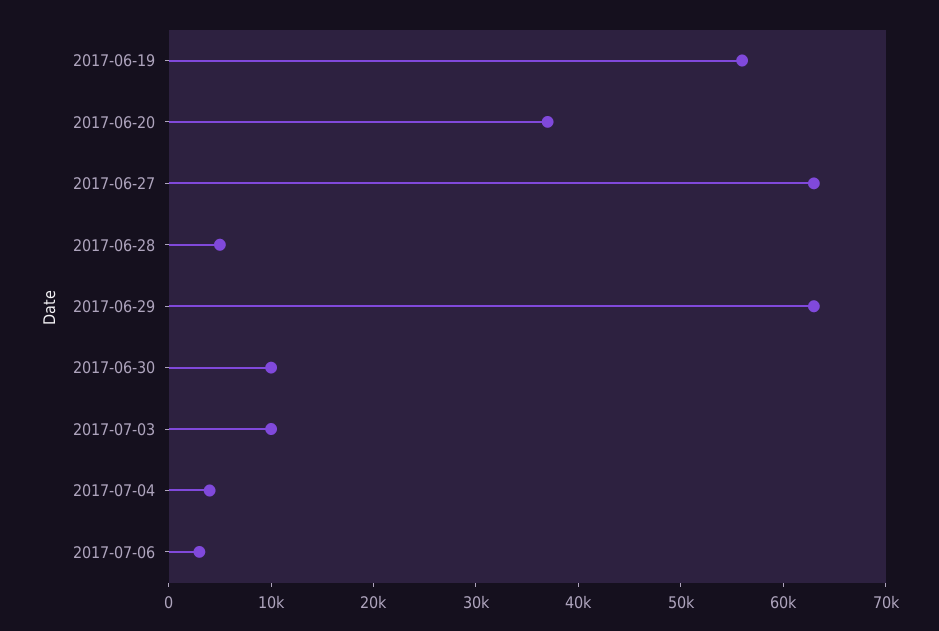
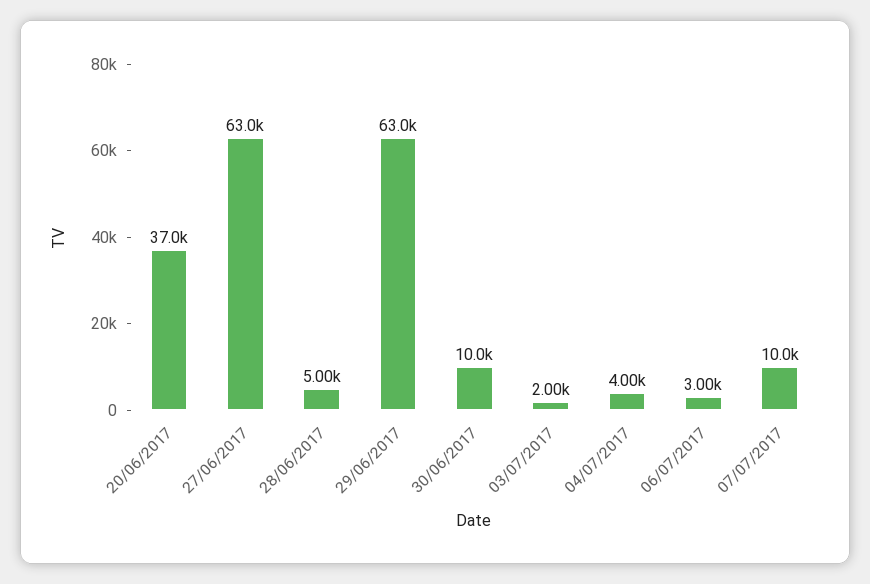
2017-06-19: 56000 -> none
2017-07-03: 10000 -> 2000
07/07/2017: none -> 10000

